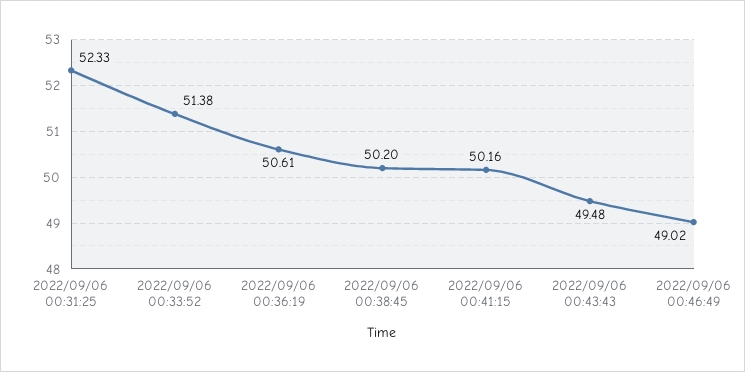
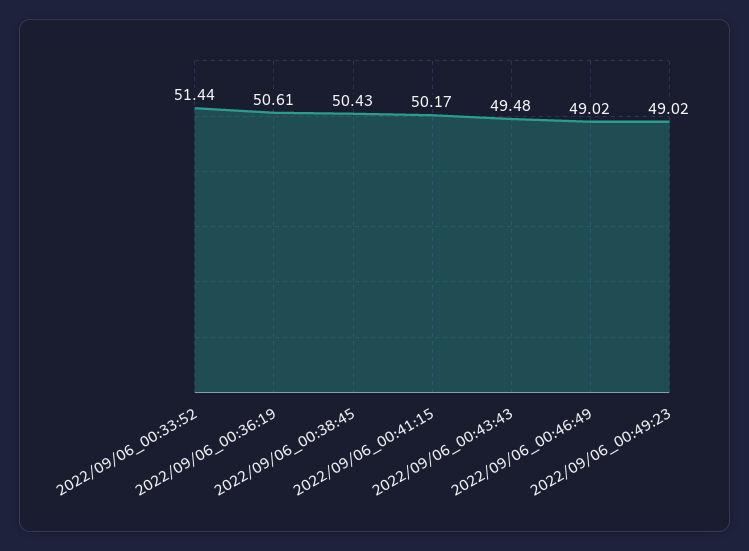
2022/09/06 00:31:25: 52.33 -> none
2022/09/06 00:33:52: 51.38 -> 51.44
2022/09/06 00:38:45: 50.2 -> 50.43
2022/09/06 00:41:15: 50.16 -> 50.17
2022/09/06_00:49:23: none -> 49.02

